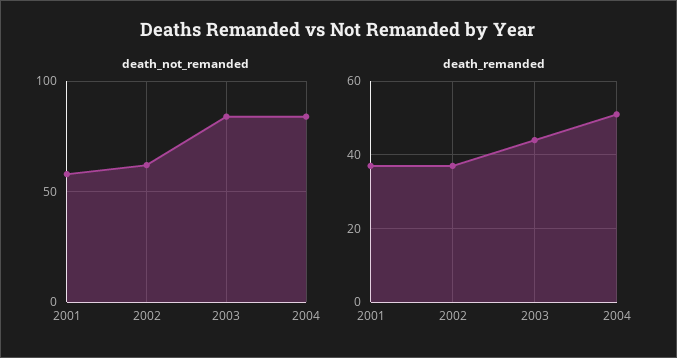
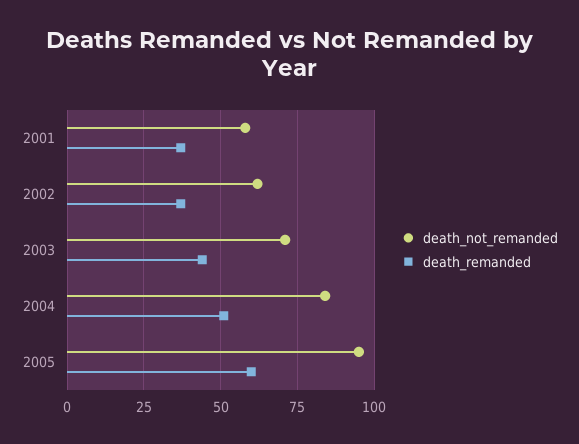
death_not_remanded, 2003: 85 -> 70
death_not_remanded, 2005: none -> 95
death_remanded, 2005: none -> 60

